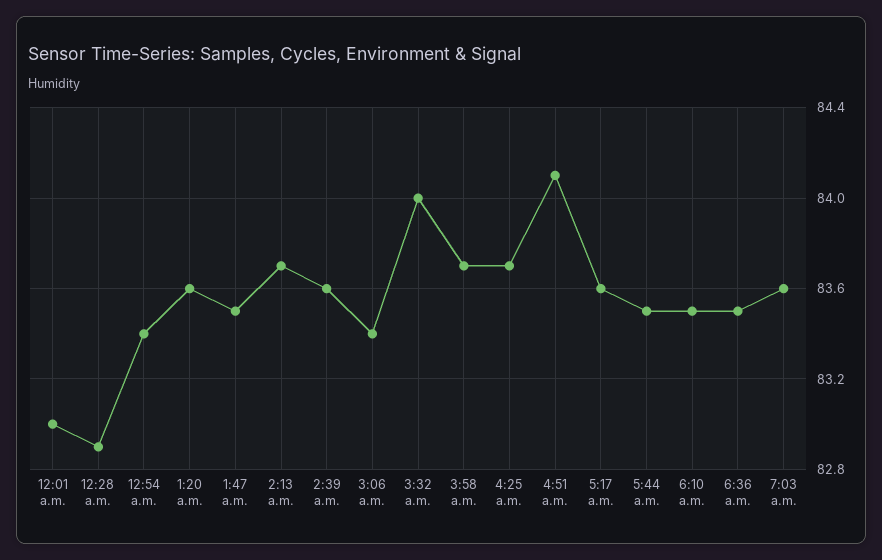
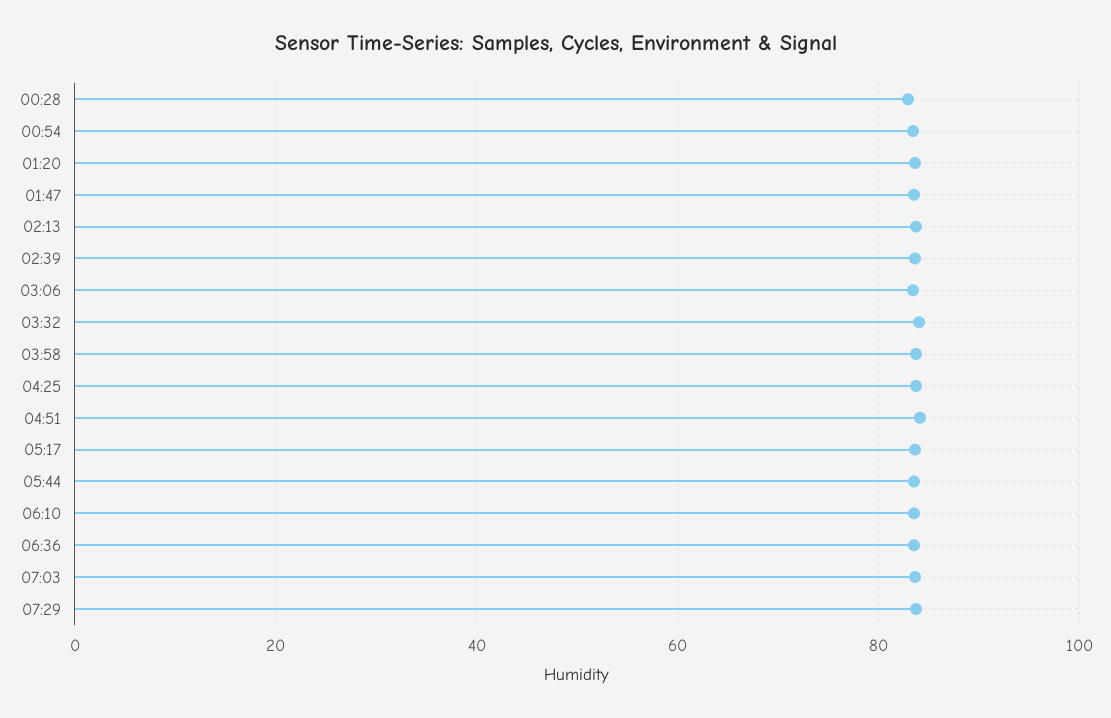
12:01 a.m.: 83 -> none
07:29: none -> 84

